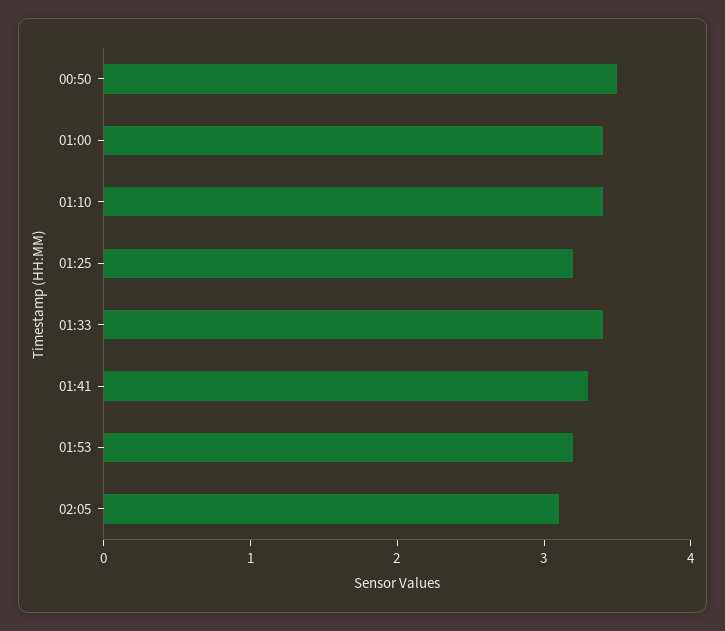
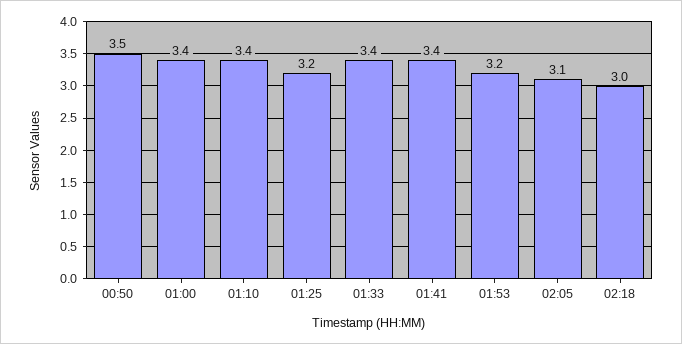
01:41: 3.3 -> 3.4
02:18: none -> 3

